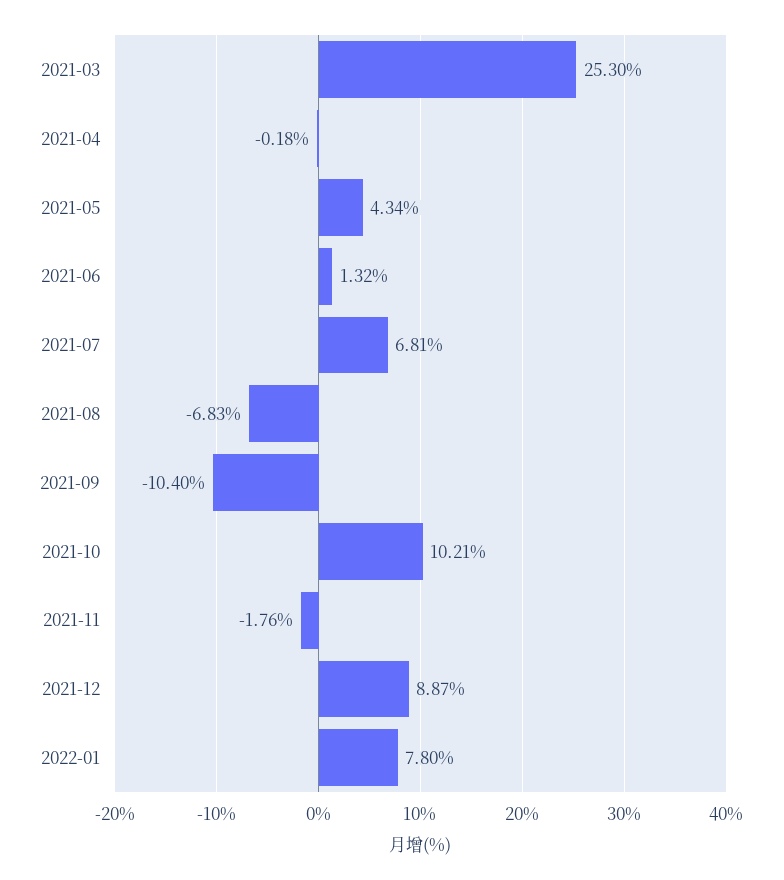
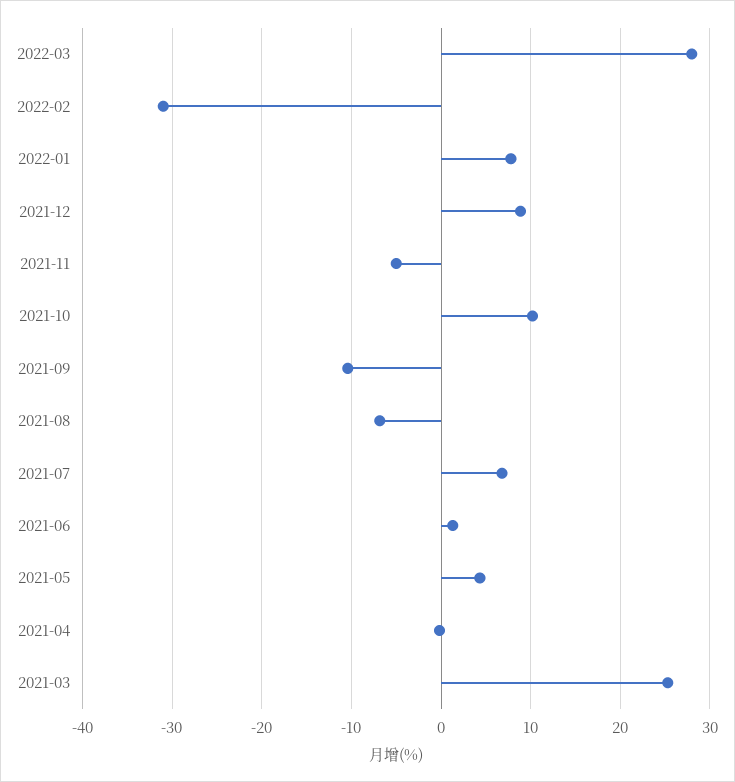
2021-11: -1.76 -> -5
2022-03: none -> 28
2022-02: none -> -31

